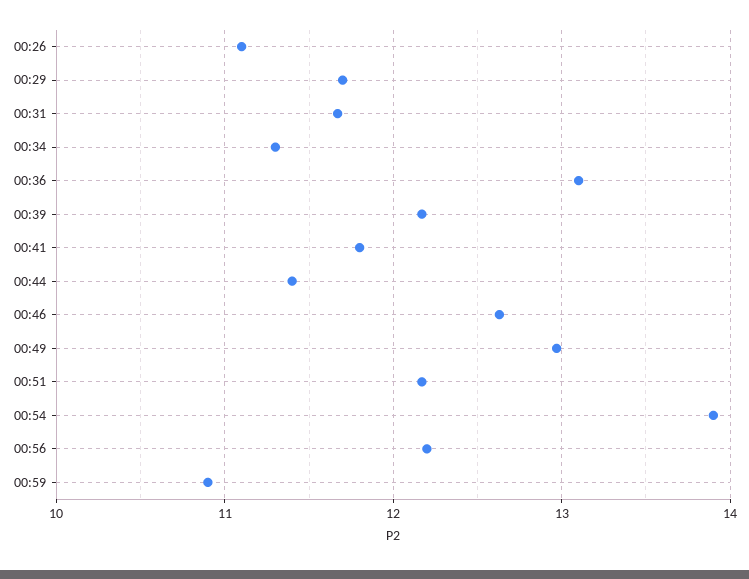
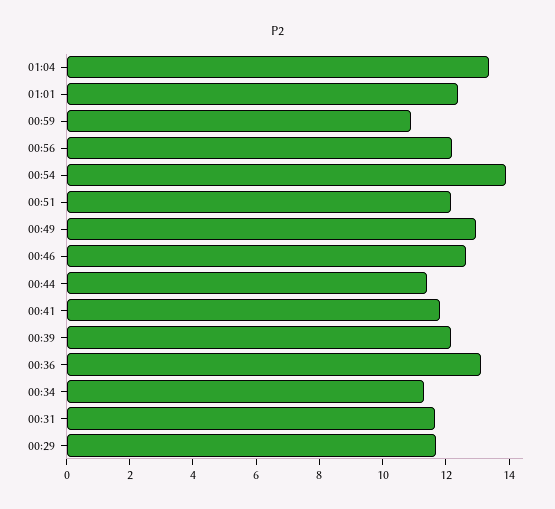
00:26: 11.1 -> none
01:04: none -> 13.5
01:01: none -> 12.5

